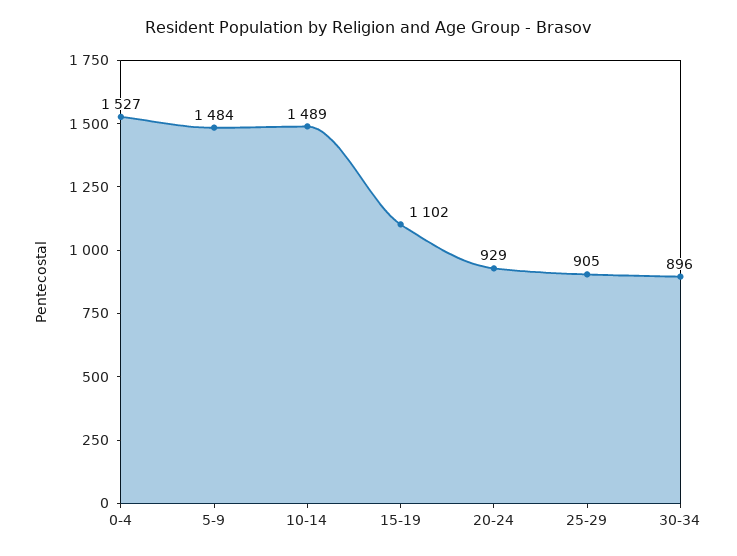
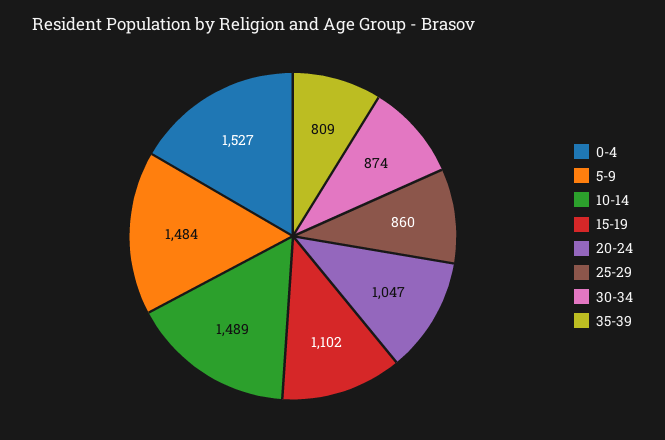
20-24: 929 -> 1047
25-29: 905 -> 860
30-34: 896 -> 874
35-39: none -> 809

